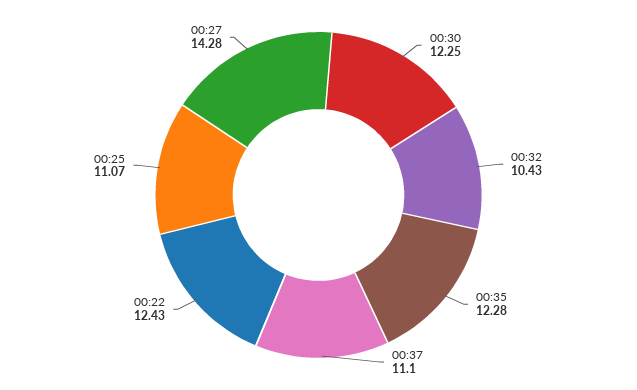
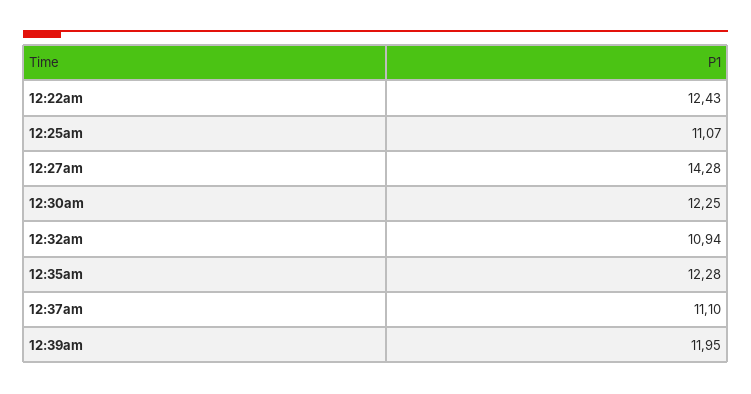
00:32: 10.43 -> 10.94
12:39am: none -> 11.95

